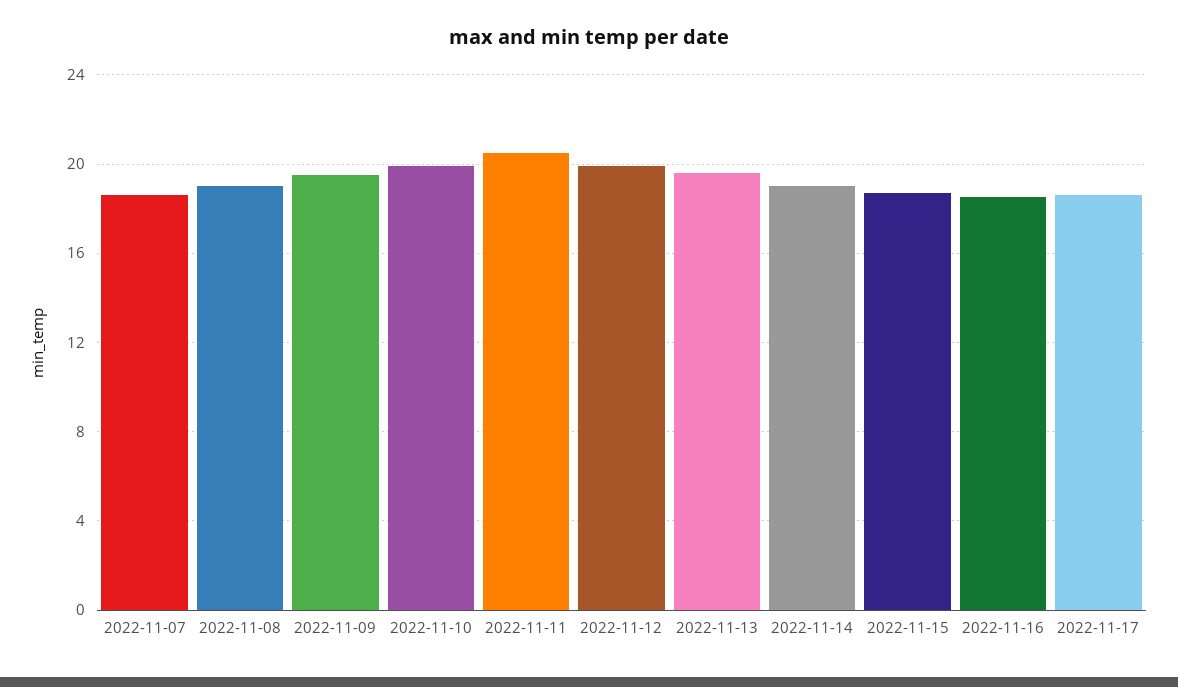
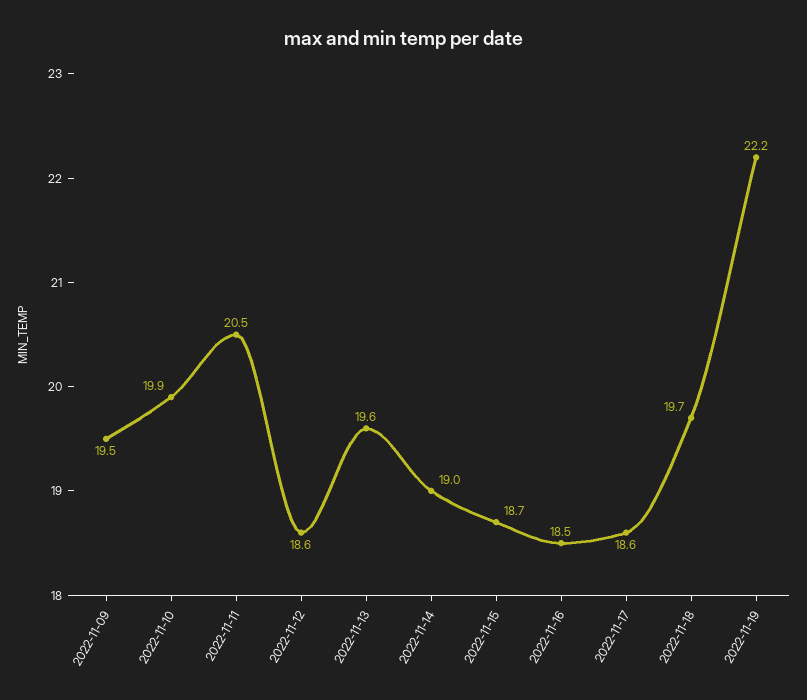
2022-11-07: 18.5 -> none
2022-11-08: 19 -> none
2022-11-12: 20 -> 18.6
2022-11-18: none -> 19.7
2022-11-19: none -> 22.2

